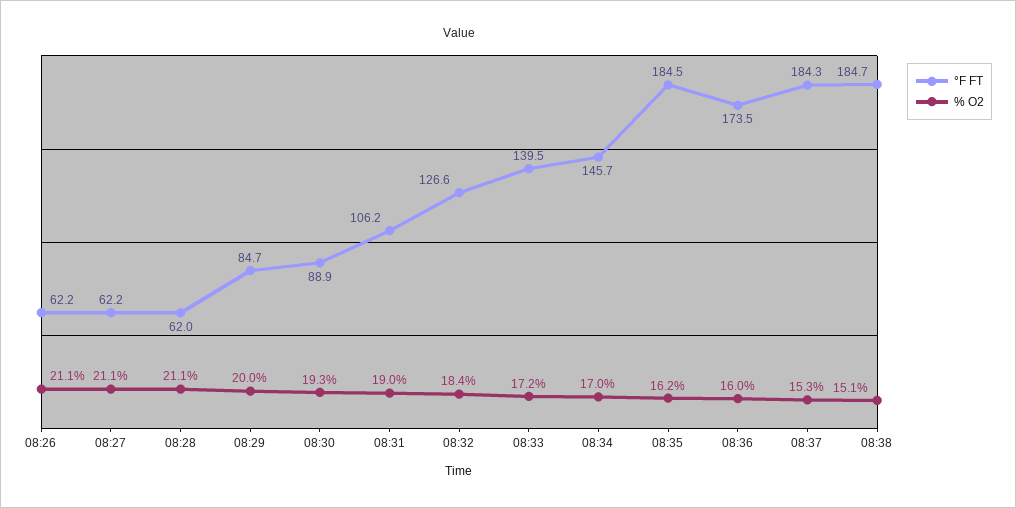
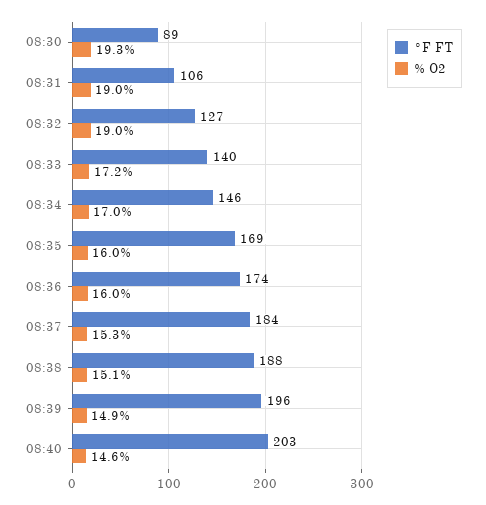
°F FT, 08:26: 62.2 -> none
% O2, 08:26: 21.1 -> none
°F FT, 08:27: 62.2 -> none
% O2, 08:27: 21.1 -> none
°F FT, 08:28: 62 -> none
% O2, 08:28: 21.1 -> none
°F FT, 08:29: 84.7 -> none
% O2, 08:29: 20 -> none
% O2, 08:32: 18.4 -> 19
°F FT, 08:35: 184.5 -> 169
% O2, 08:35: 16.2 -> 16
°F FT, 08:38: 184.7 -> 188
°F FT, 08:39: none -> 196
% O2, 08:39: none -> 14.9
°F FT, 08:40: none -> 203
% O2, 08:40: none -> 14.6

